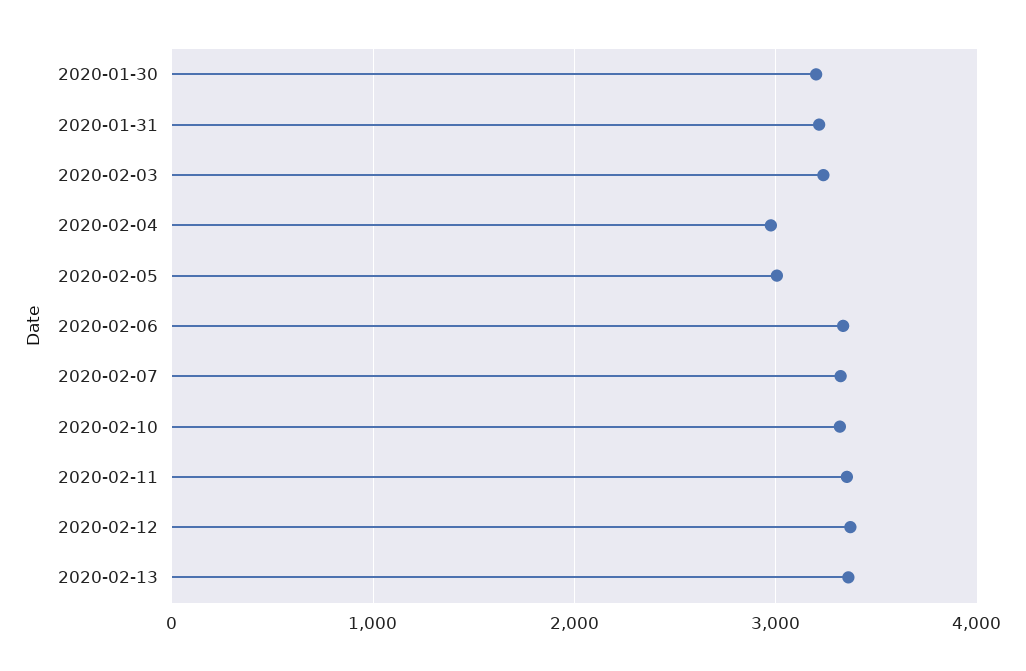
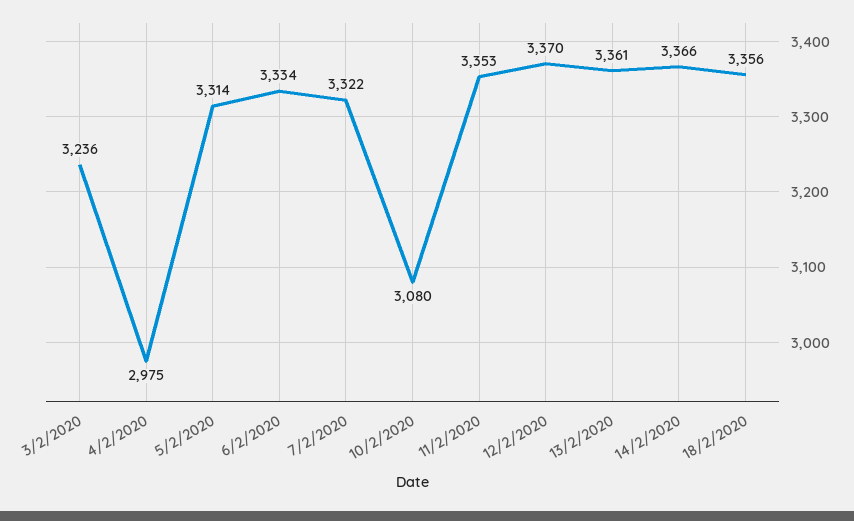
2020-01-30: 3200 -> none
2020-01-31: 3200 -> none
2020-02-05: 3000 -> 3314
2020-02-10: 3300 -> 3080
14/2/2020: none -> 3366
18/2/2020: none -> 3356

